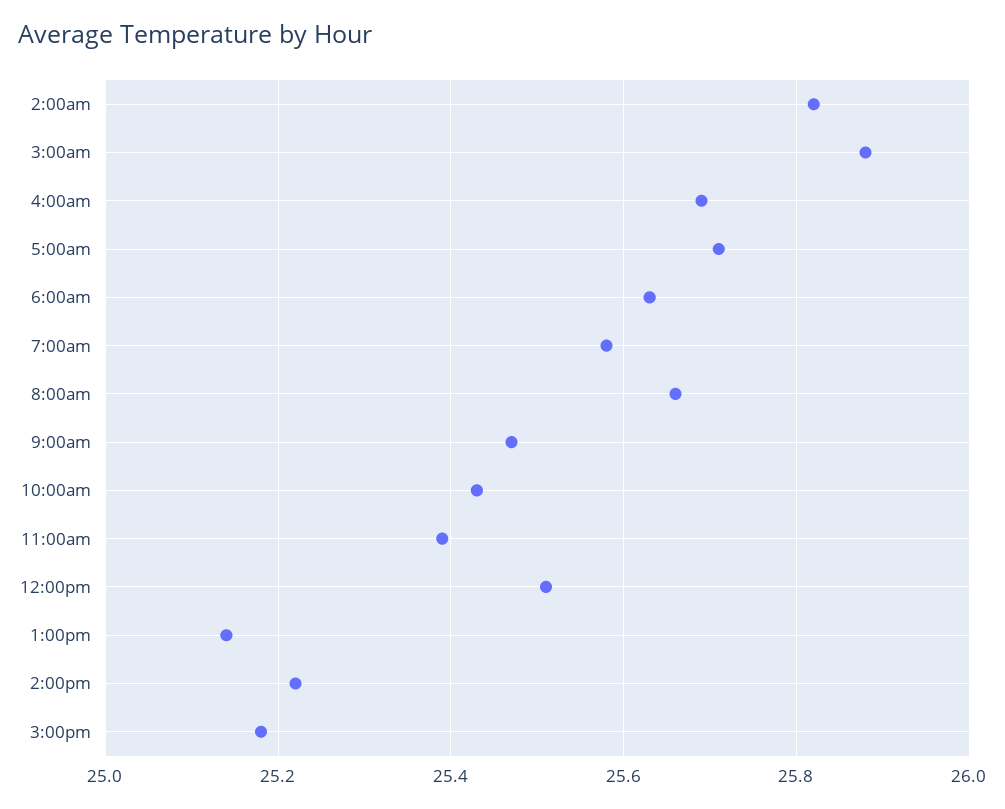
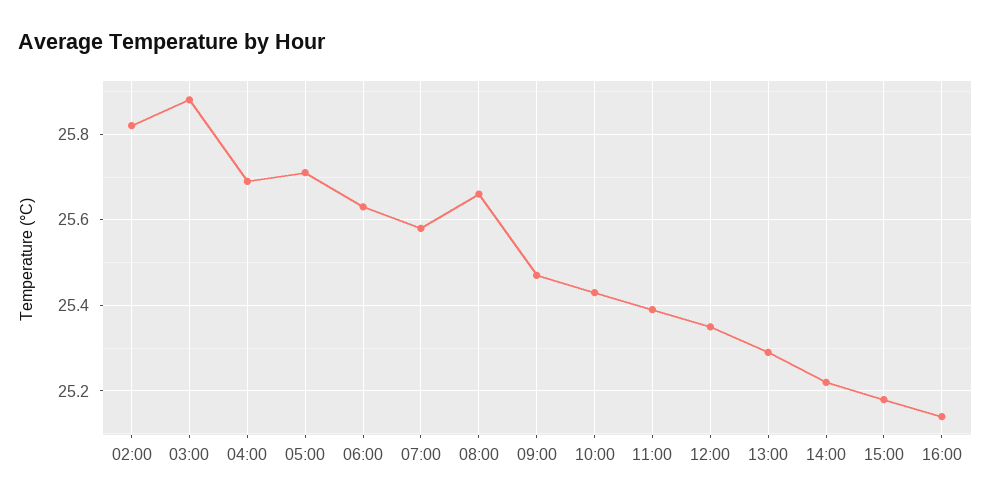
12:00pm: 25.5 -> 25.35
1:00pm: 25.15 -> 25.3
16:00: none -> 25.15

